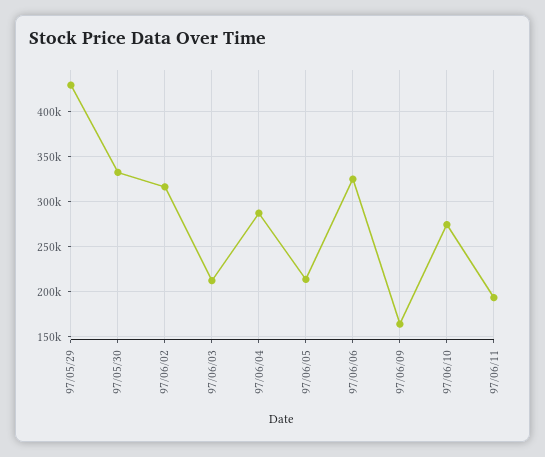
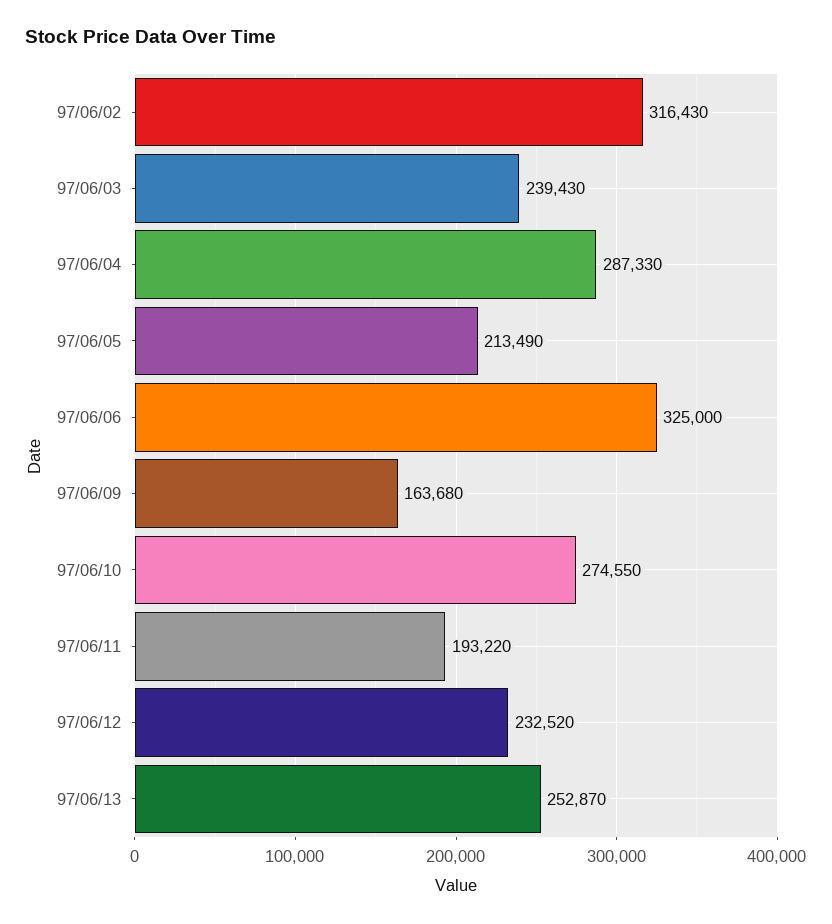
97/05/29: 430000 -> none
97/05/30: 330000 -> none
97/06/03: 210000 -> 239430
97/06/12: none -> 232520
97/06/13: none -> 252870

